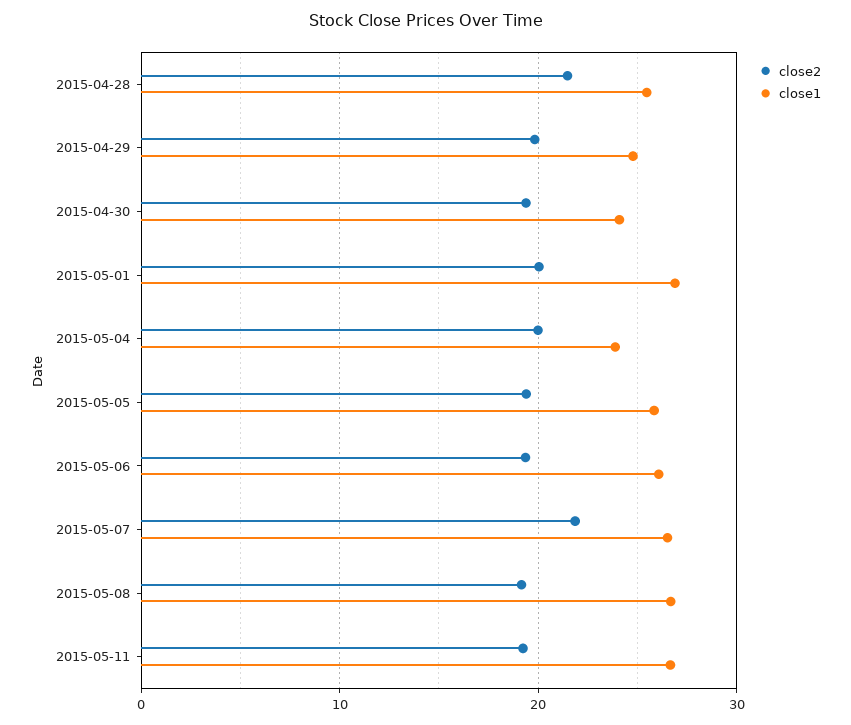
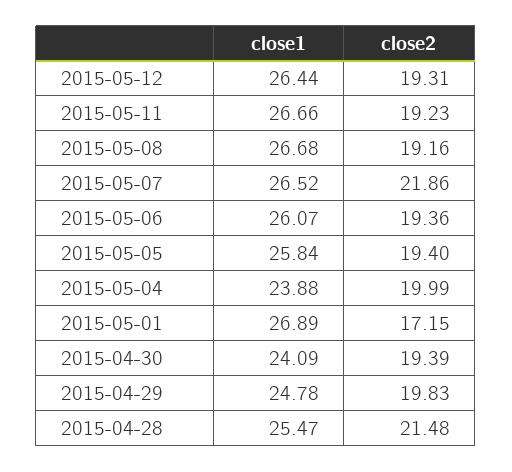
close2, 2015-05-01: 20 -> 17.15
close1, 2015-05-12: none -> 26.44
close2, 2015-05-12: none -> 19.31

